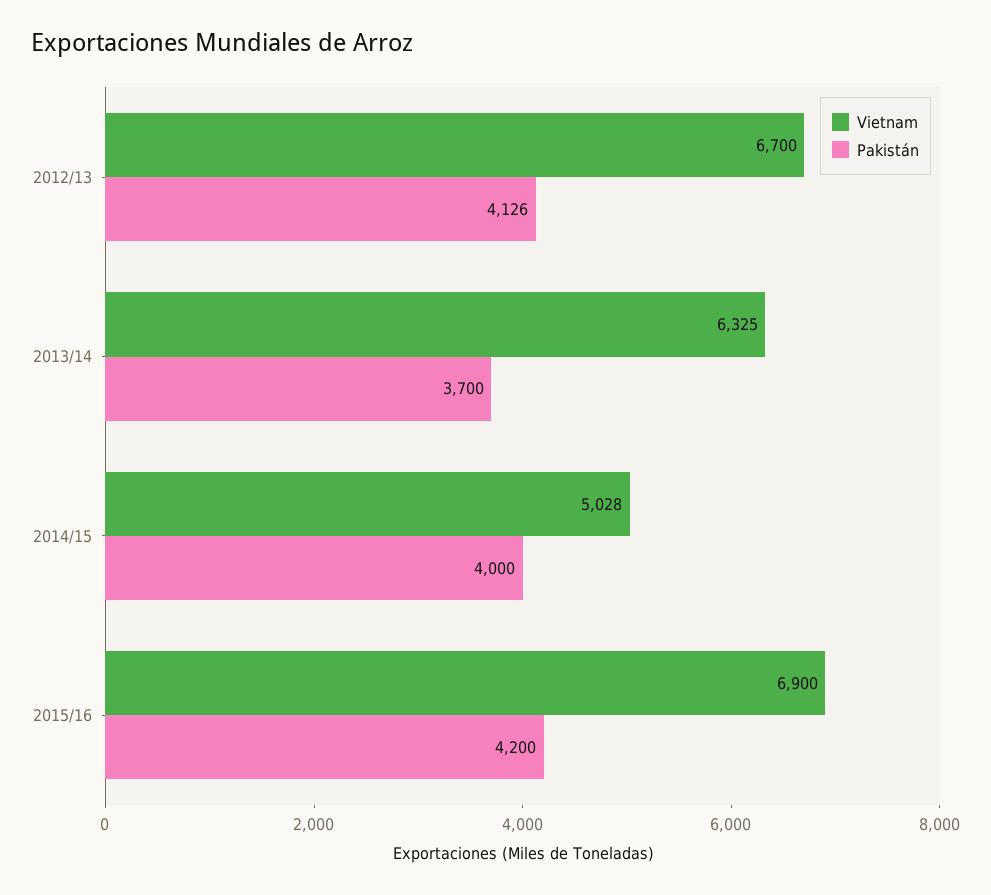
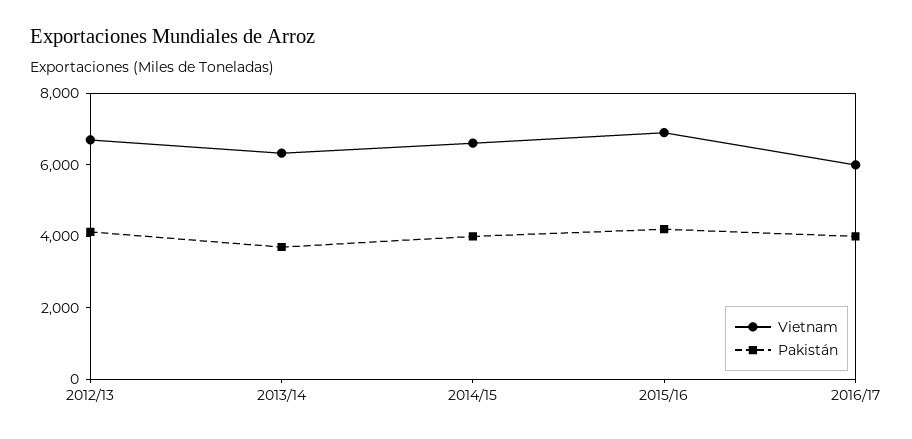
Vietnam, 2014/15: 5028 -> 6500
Vietnam, 2016/17: none -> 6000
Pakistán, 2016/17: none -> 4000

